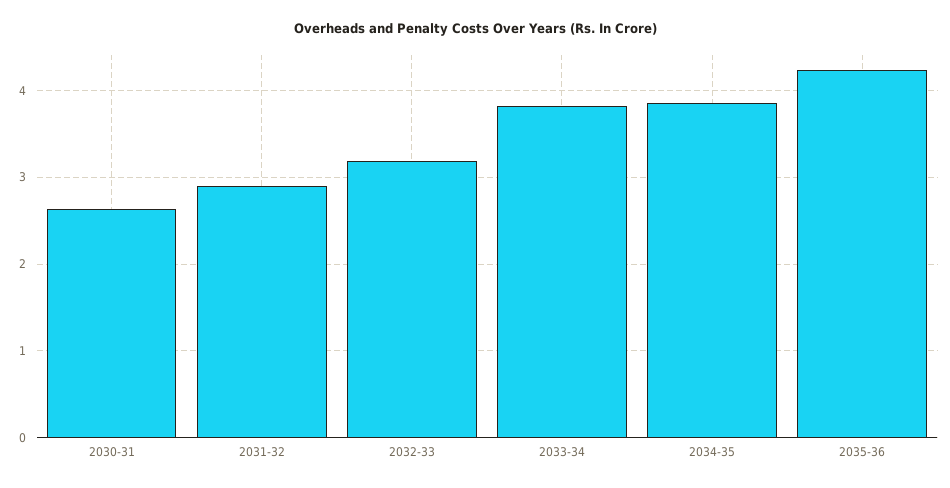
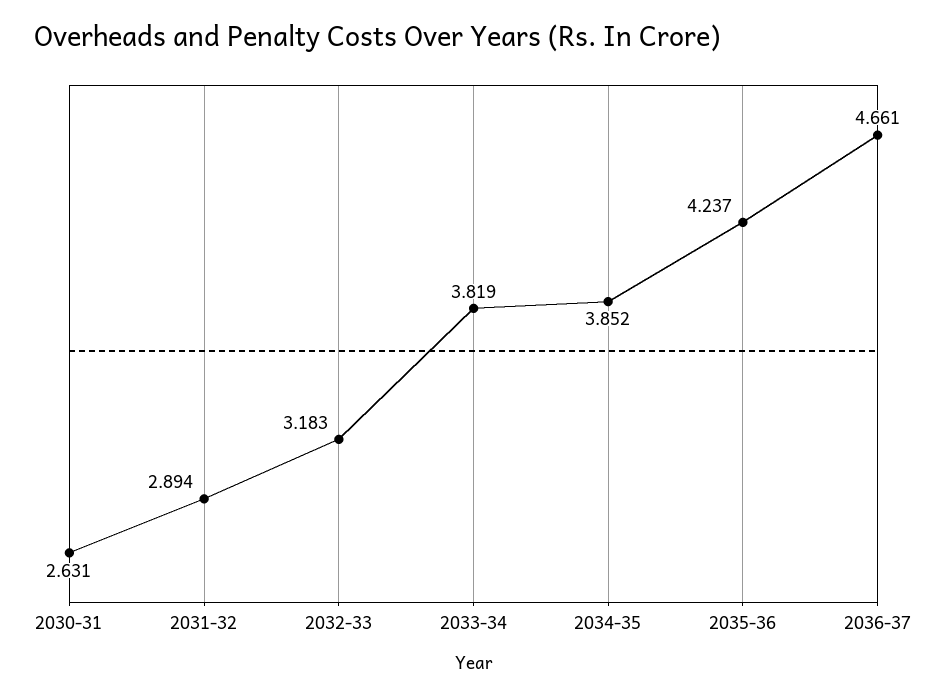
2036-37: none -> 4.661

